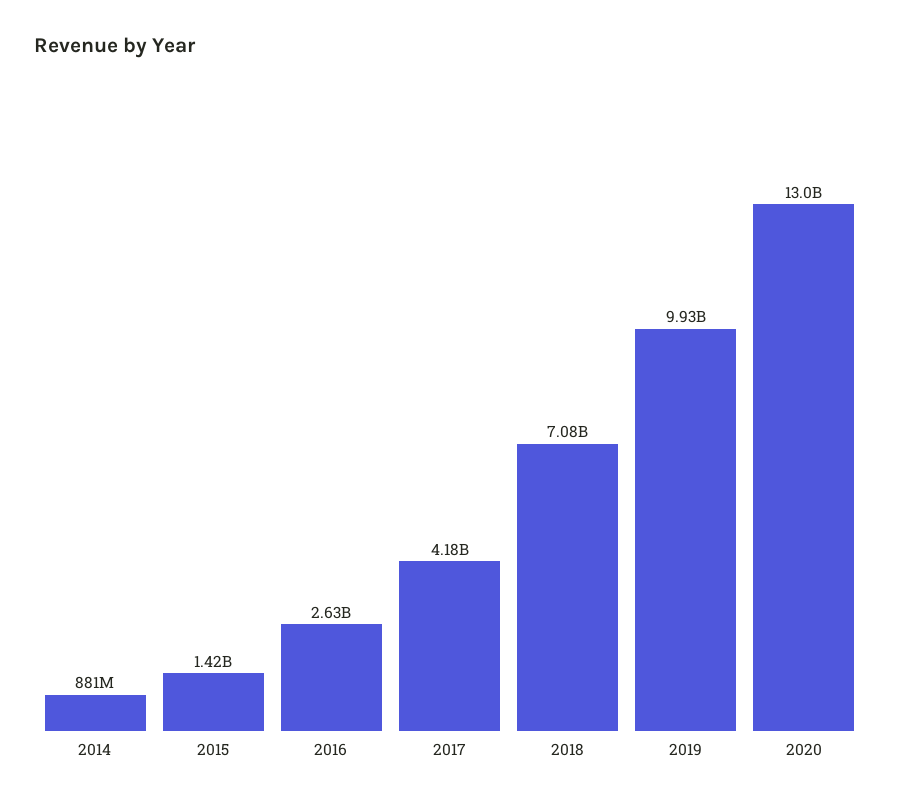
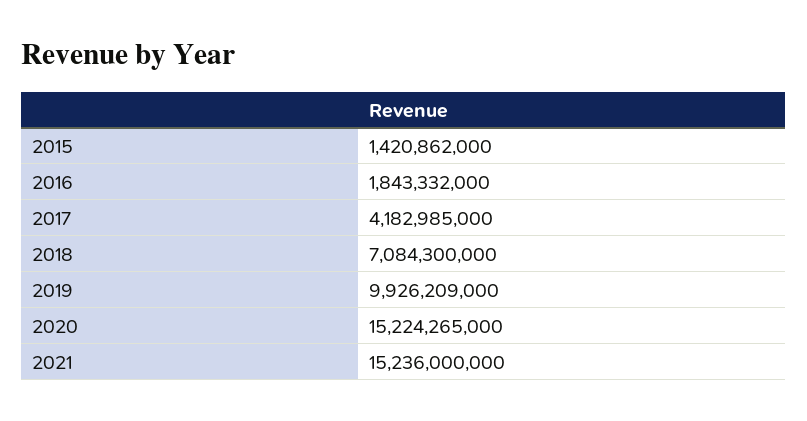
2014: 881000000 -> none
2016: 2630000000 -> 1843332000
2020: 13000000000 -> 15224265000
2021: none -> 15236000000

